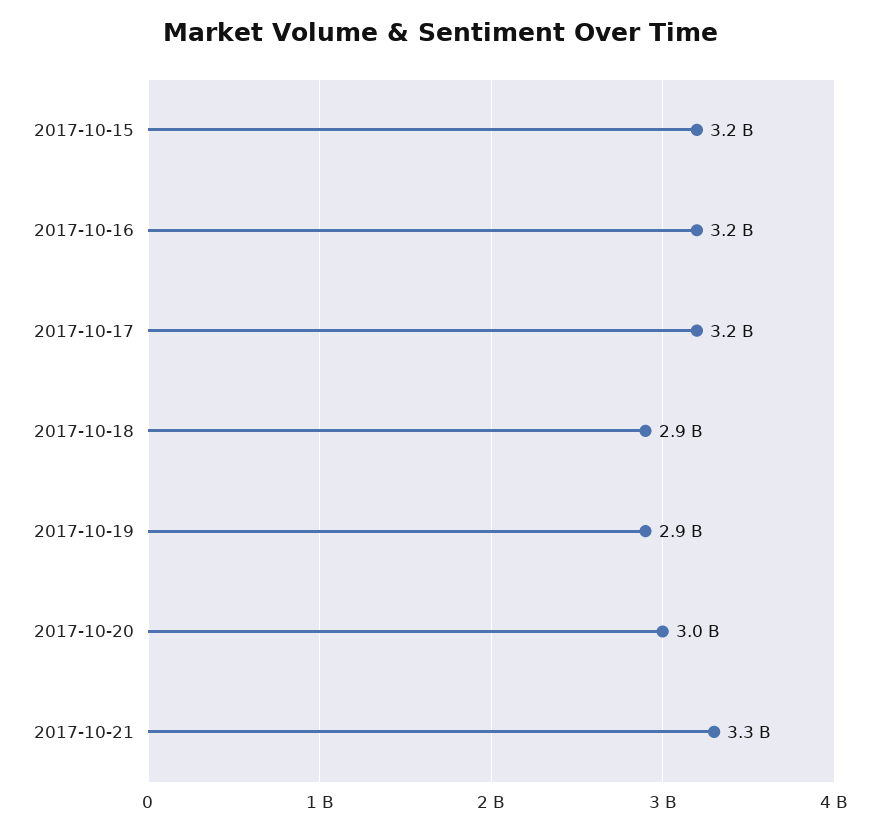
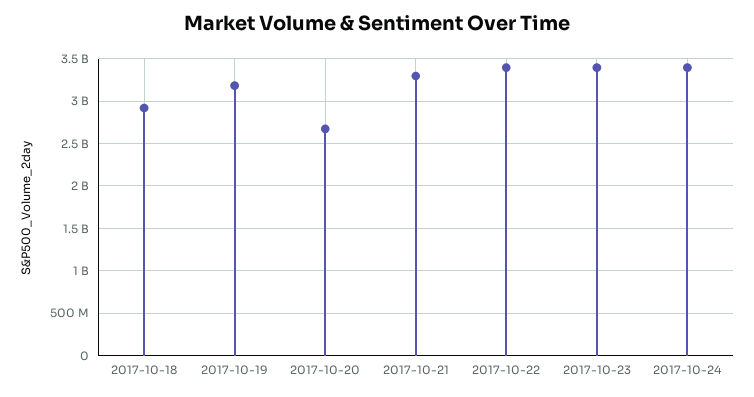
2017-10-15: 3200000000 -> none
2017-10-16: 3200000000 -> none
2017-10-17: 3200000000 -> none
2017-10-19: 2900000000 -> 3200000000
2017-10-20: 3000000000 -> 2700000000
2017-10-22: none -> 3400000000
2017-10-23: none -> 3400000000
2017-10-24: none -> 3400000000

